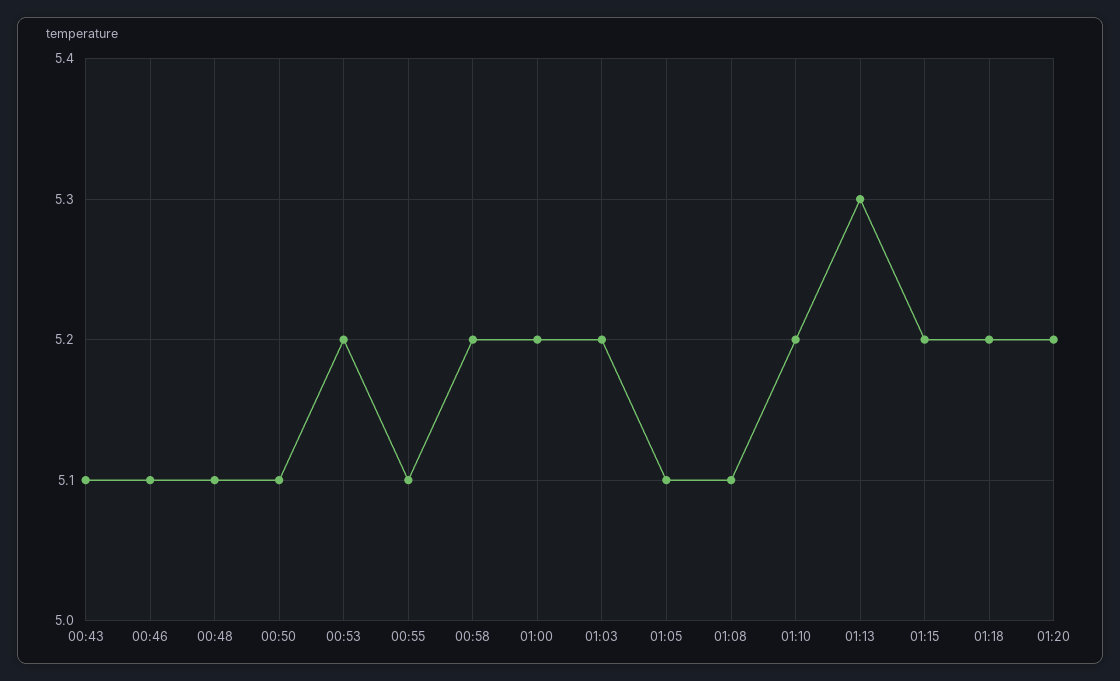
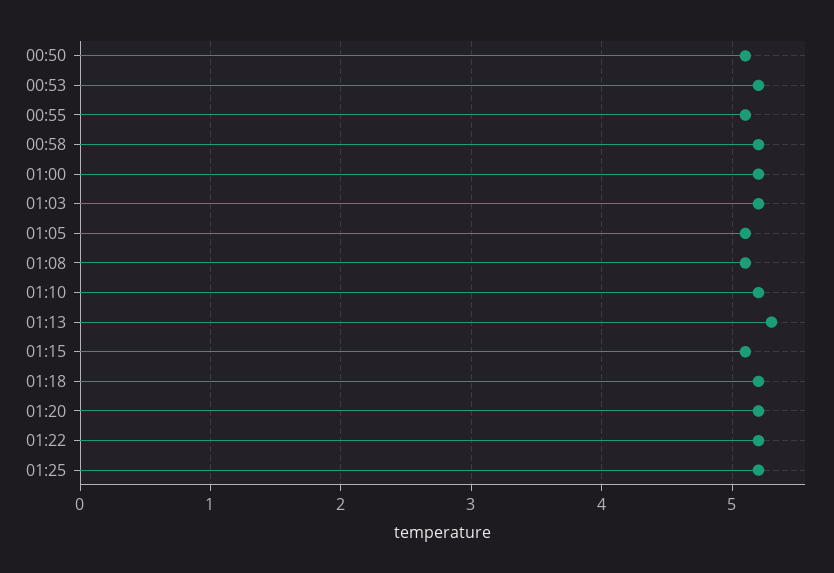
00:43: 5.1 -> none
00:46: 5.1 -> none
00:48: 5.1 -> none
01:15: 5.2 -> 5.1
01:22: none -> 5.2
01:25: none -> 5.2

